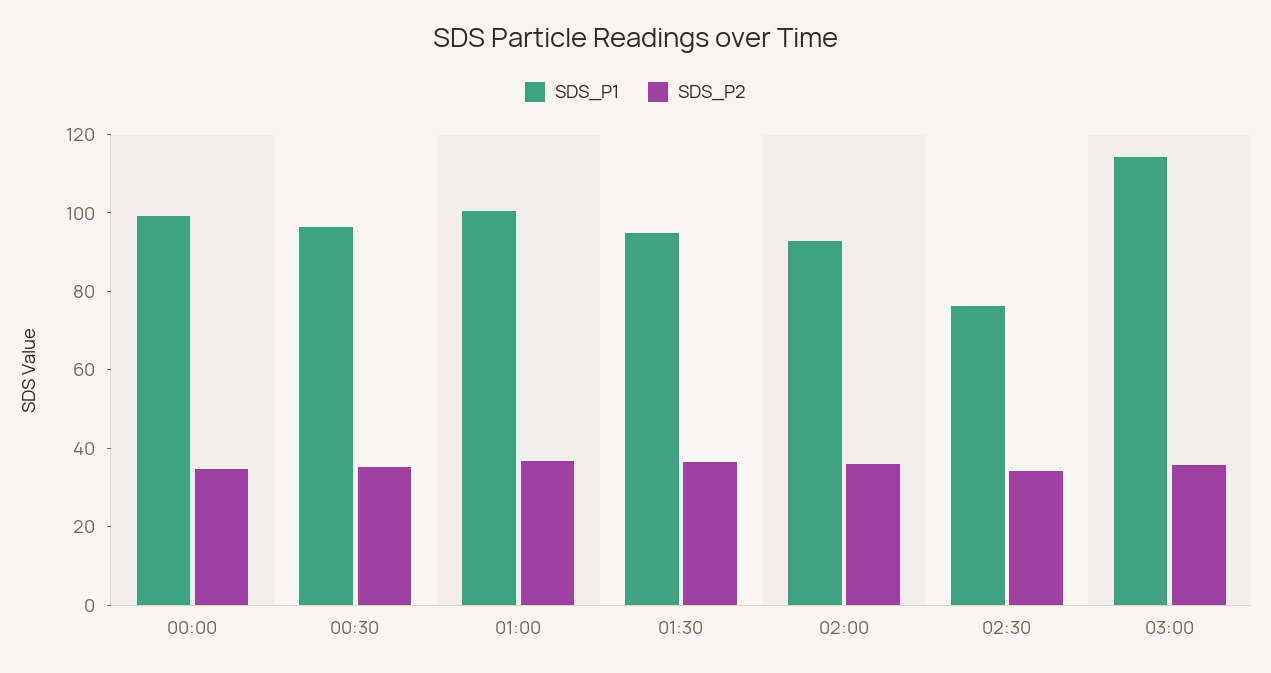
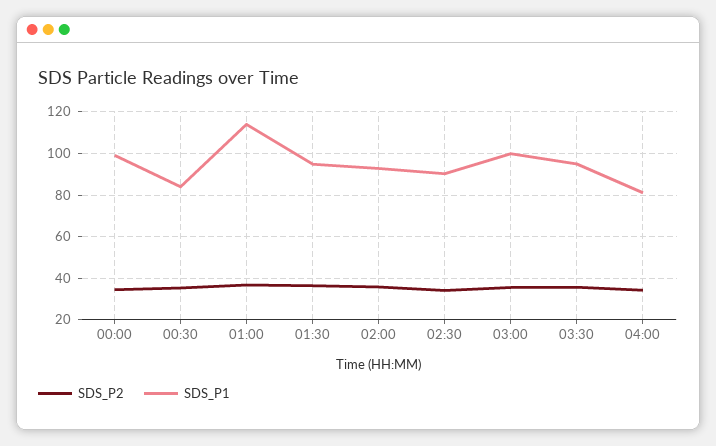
SDS_P1, 00:30: 95 -> 85
SDS_P1, 01:00: 100 -> 115
SDS_P1, 02:30: 75 -> 90
SDS_P1, 03:00: 115 -> 100
SDS_P2, 03:30: none -> 35
SDS_P1, 03:30: none -> 95
SDS_P2, 04:00: none -> 35
SDS_P1, 04:00: none -> 80

